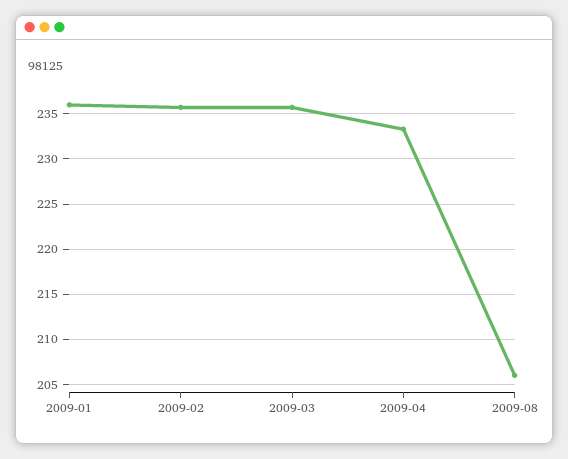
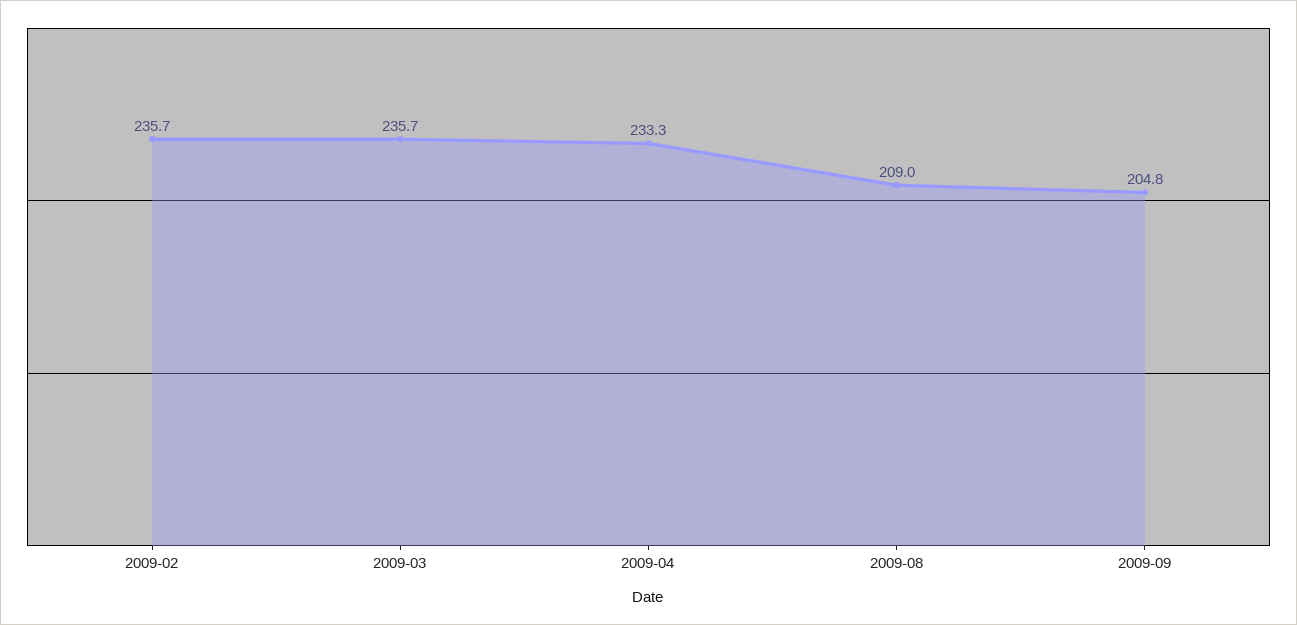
2009-01: 236 -> none
2009-08: 206 -> 209
2009-09: none -> 204.8

